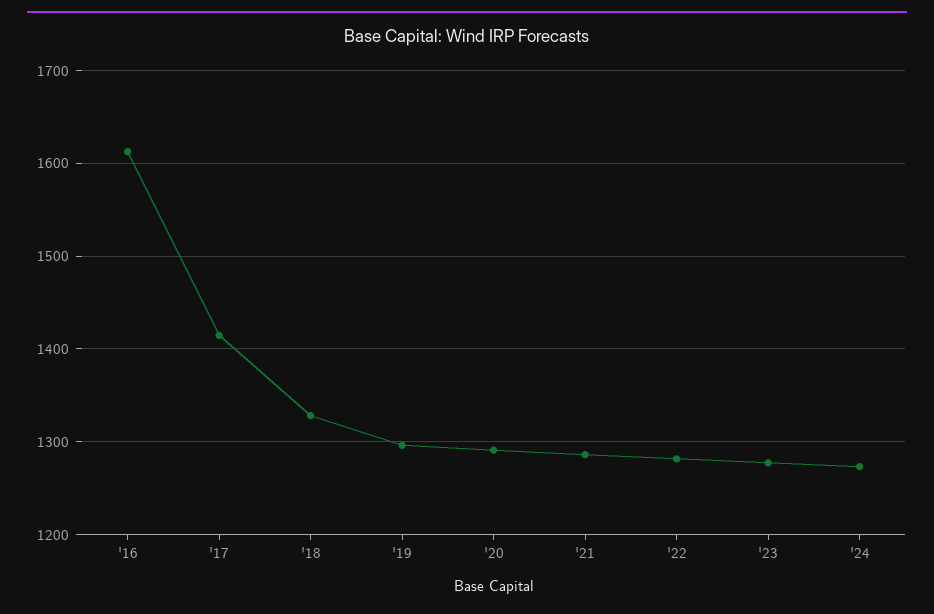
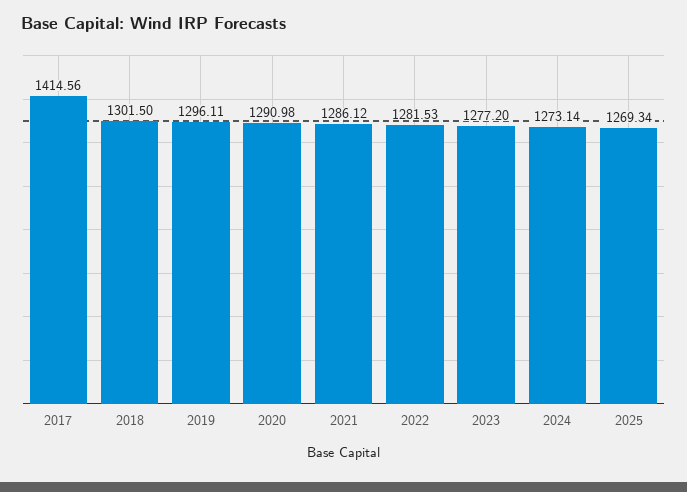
'16: 1610 -> none
'18: 1330 -> 1301.5
2025: none -> 1269.34

